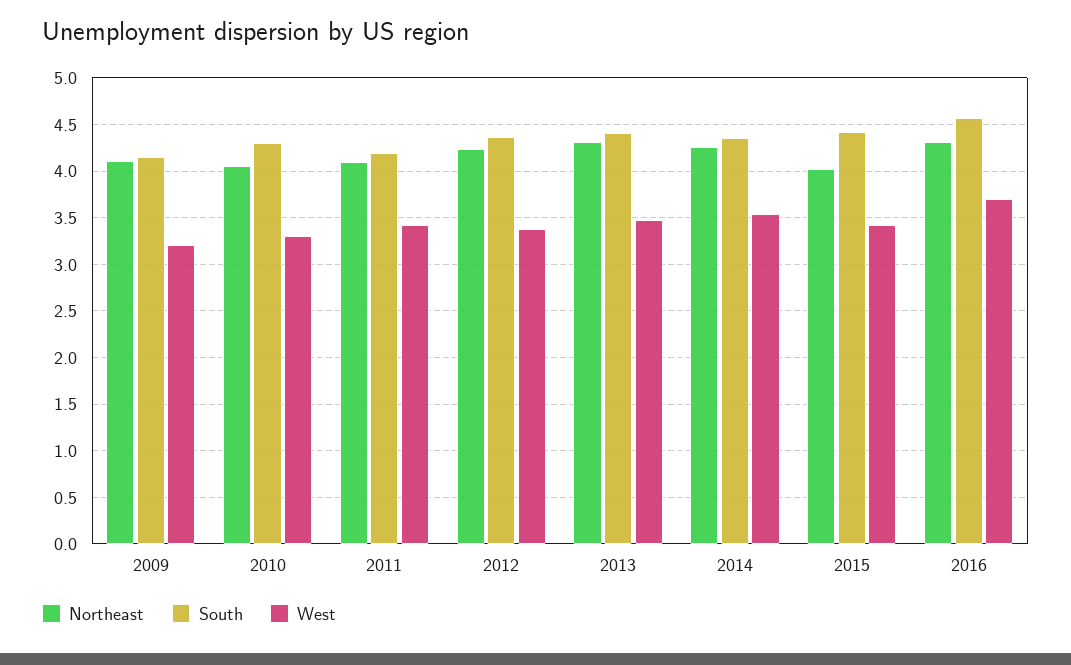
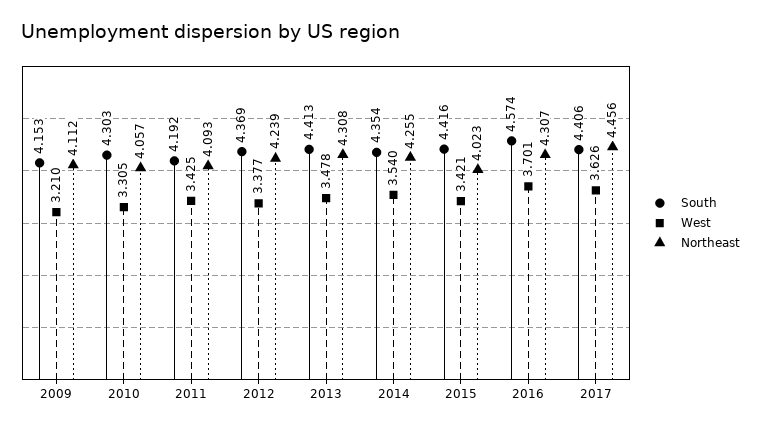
South, 2017: none -> 4.406
West, 2017: none -> 3.626
Northeast, 2017: none -> 4.456

